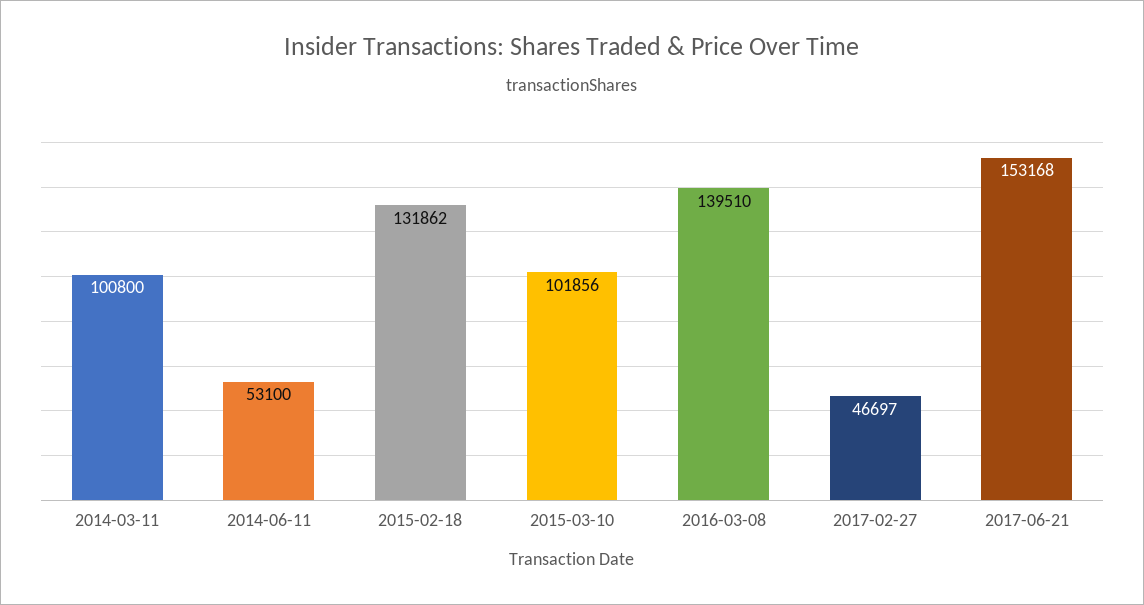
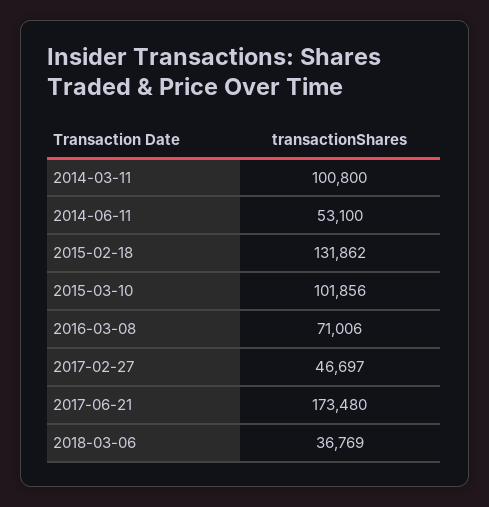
2016-03-08: 139510 -> 71006
2017-06-21: 153168 -> 173480
2018-03-06: none -> 36769

